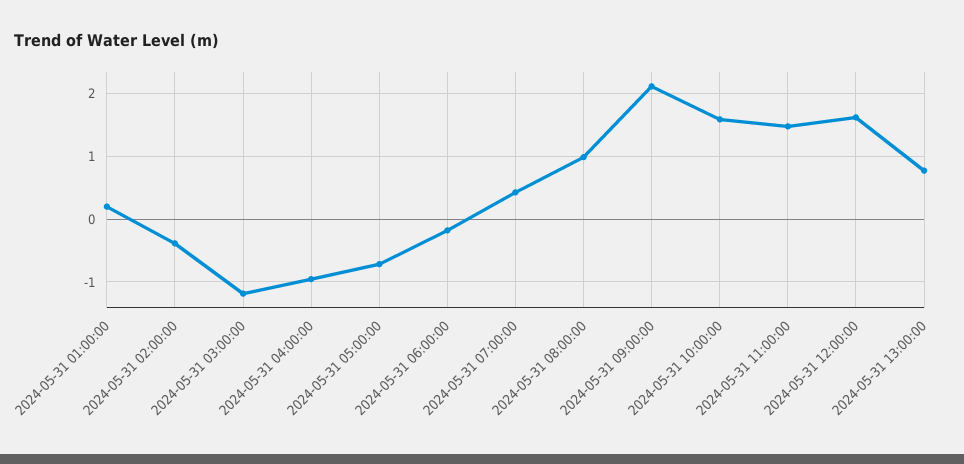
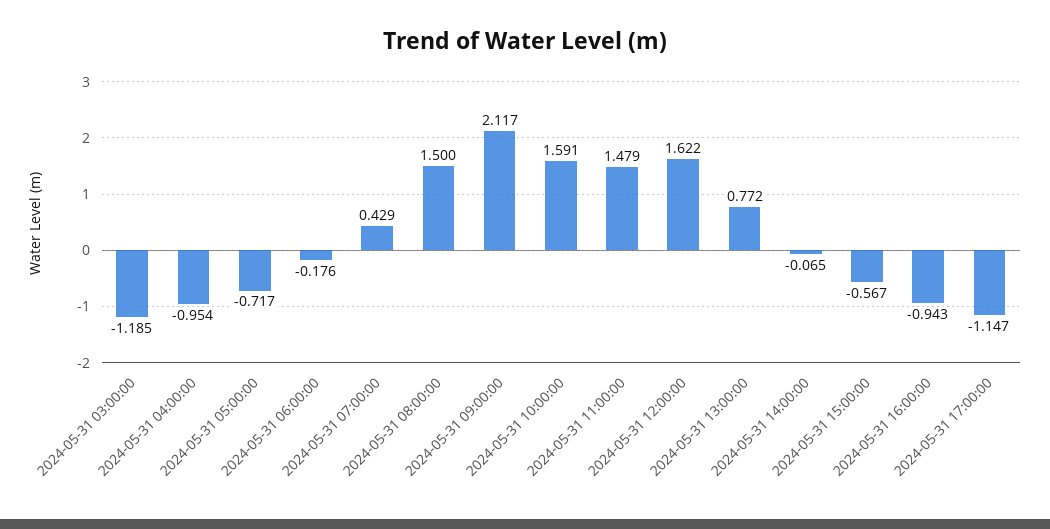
2024-05-31 01:00:00: 0.2 -> none
2024-05-31 02:00:00: -0.4 -> none
2024-05-31 08:00:00: 1 -> 1.5
2024-05-31 14:00:00: none -> -0.065
2024-05-31 15:00:00: none -> -0.567
2024-05-31 16:00:00: none -> -0.943
2024-05-31 17:00:00: none -> -1.147

